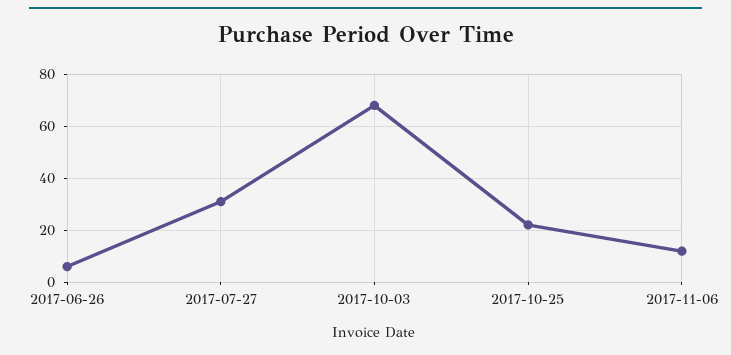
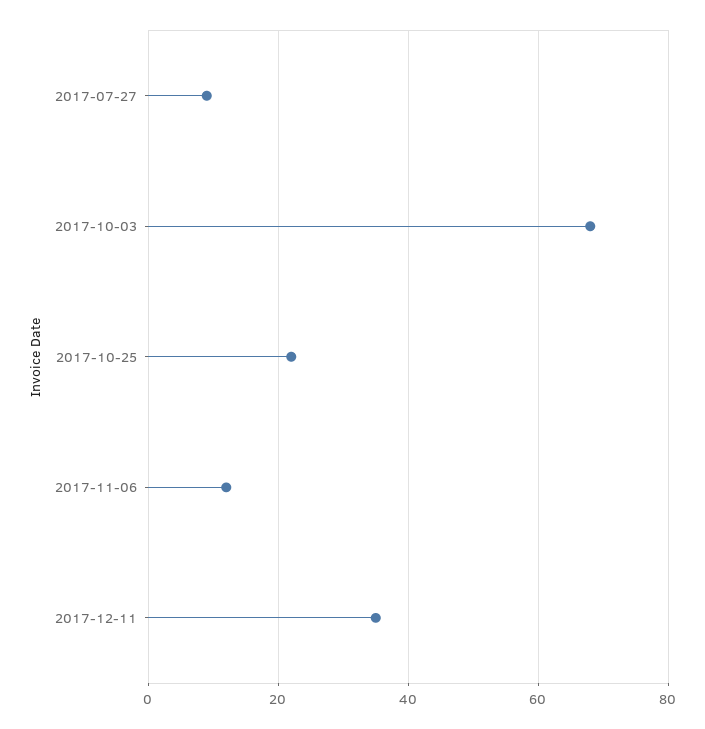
2017-06-26: 5 -> none
2017-07-27: 30 -> 10
2017-12-11: none -> 35

